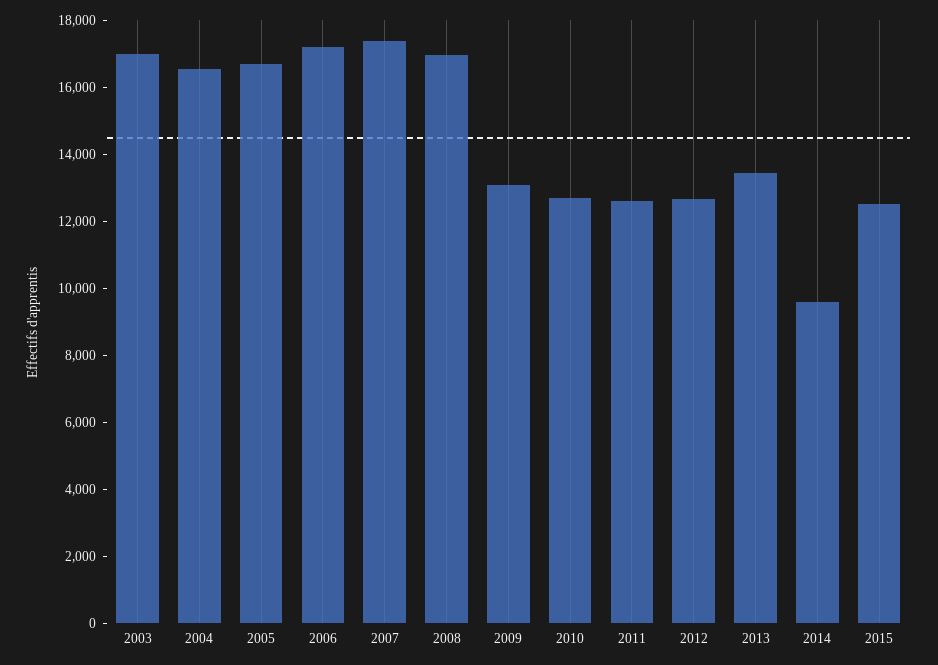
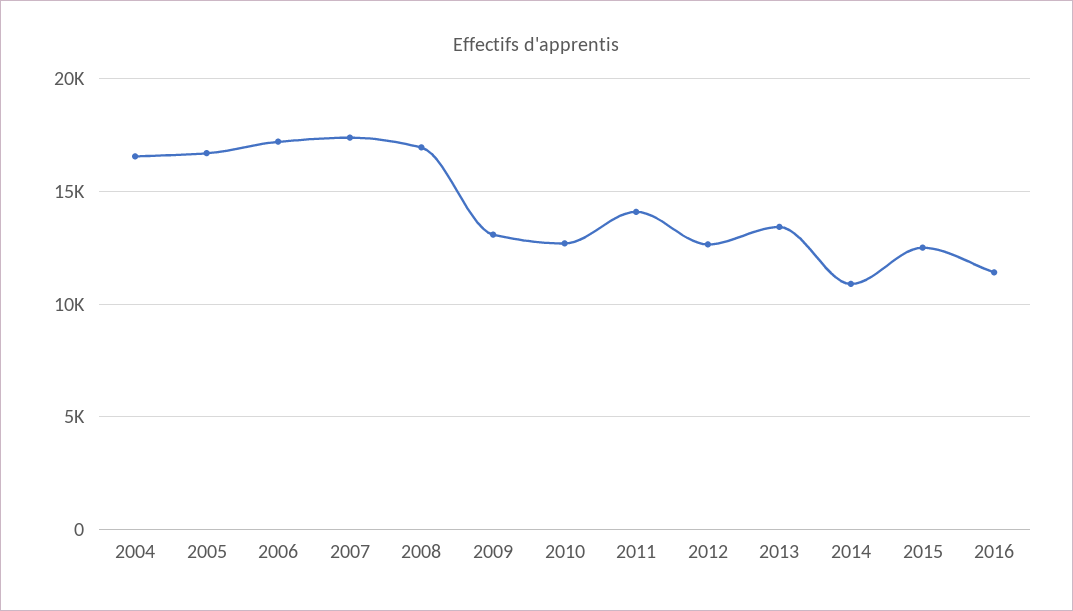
2003: 17000 -> none
2011: 12500 -> 14000
2014: 9500 -> 11000
2016: none -> 11500

